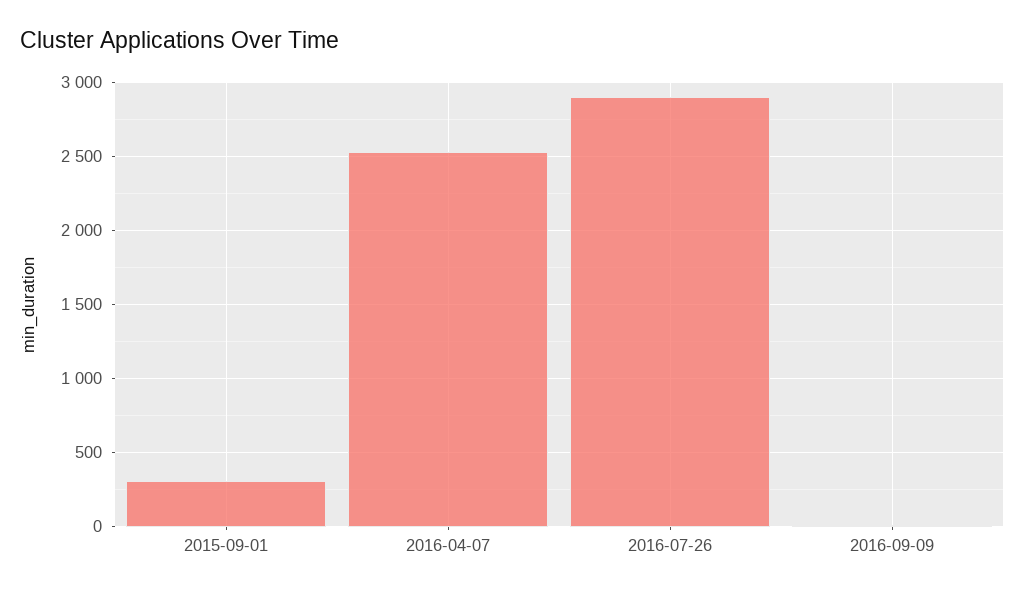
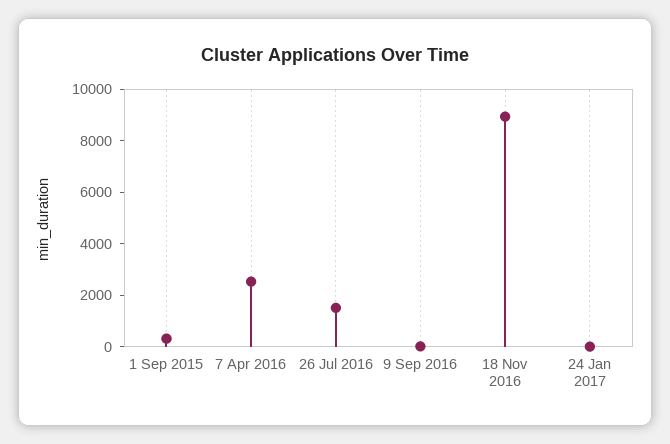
2016-07-26: 2900 -> 1500
18 Nov 2016: none -> 9000
24 Jan 2017: none -> 0

